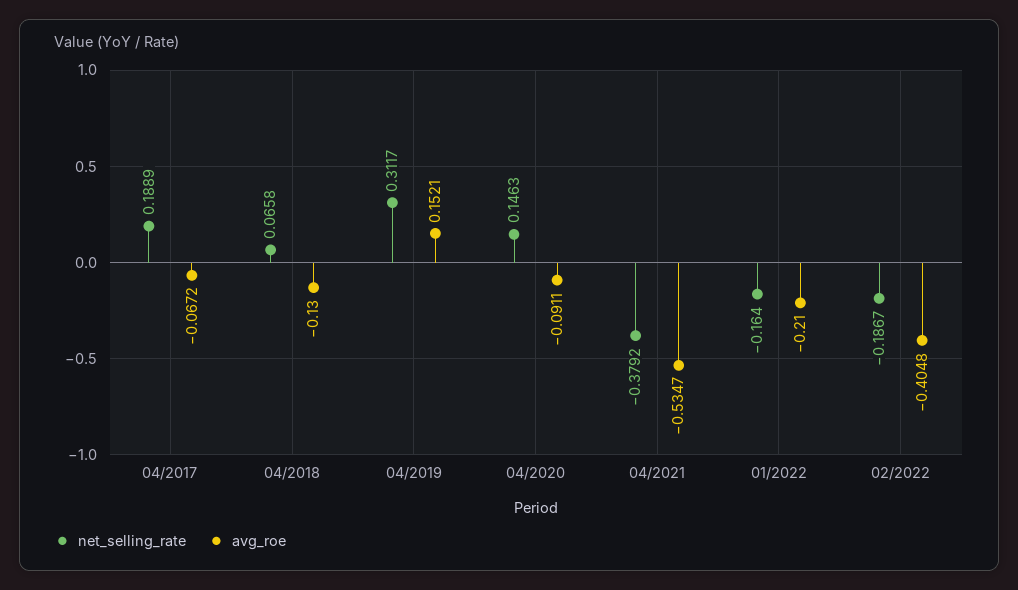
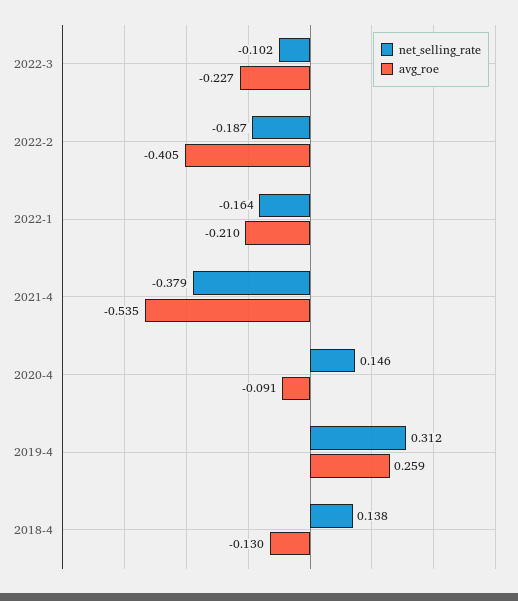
net_selling_rate, 04/2017: 0.1889 -> none
avg_roe, 04/2017: -0.0672 -> none
net_selling_rate, 04/2018: 0.0658 -> 0.138
avg_roe, 04/2019: 0.1521 -> 0.259
net_selling_rate, 2022-3: none -> -0.102
avg_roe, 2022-3: none -> -0.227

